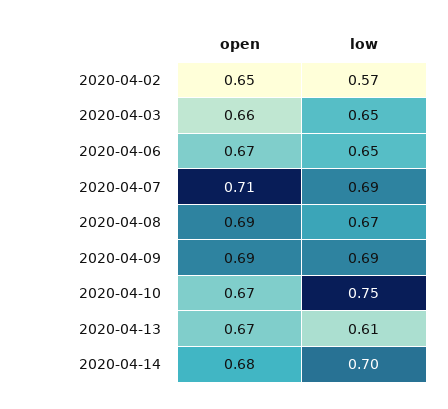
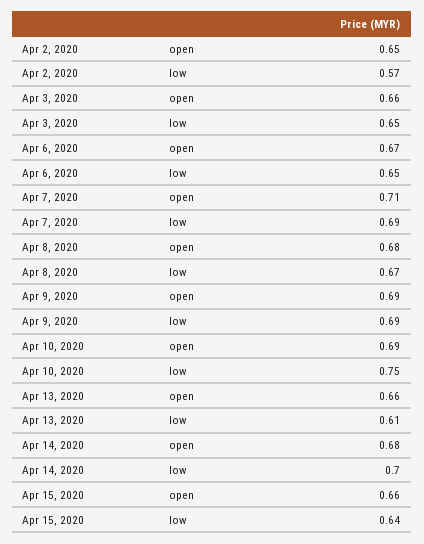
open, 2020-04-08: 0.69 -> 0.68
open, 2020-04-10: 0.67 -> 0.69
open, 2020-04-13: 0.67 -> 0.66
open, Apr 15, 2020: none -> 0.66
low, Apr 15, 2020: none -> 0.64

